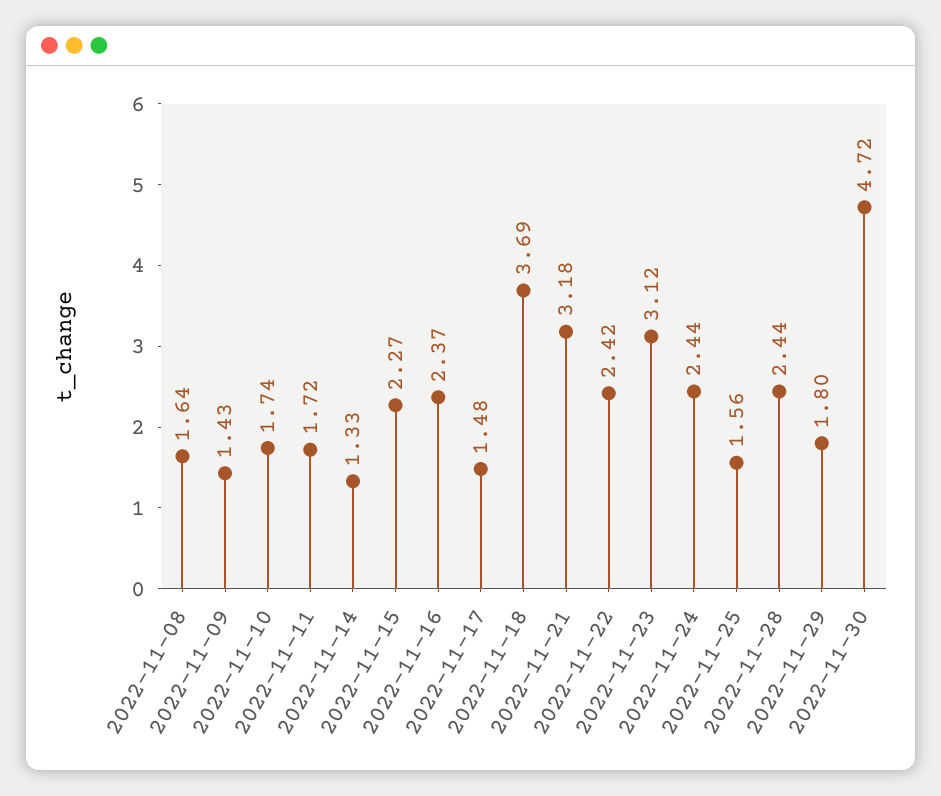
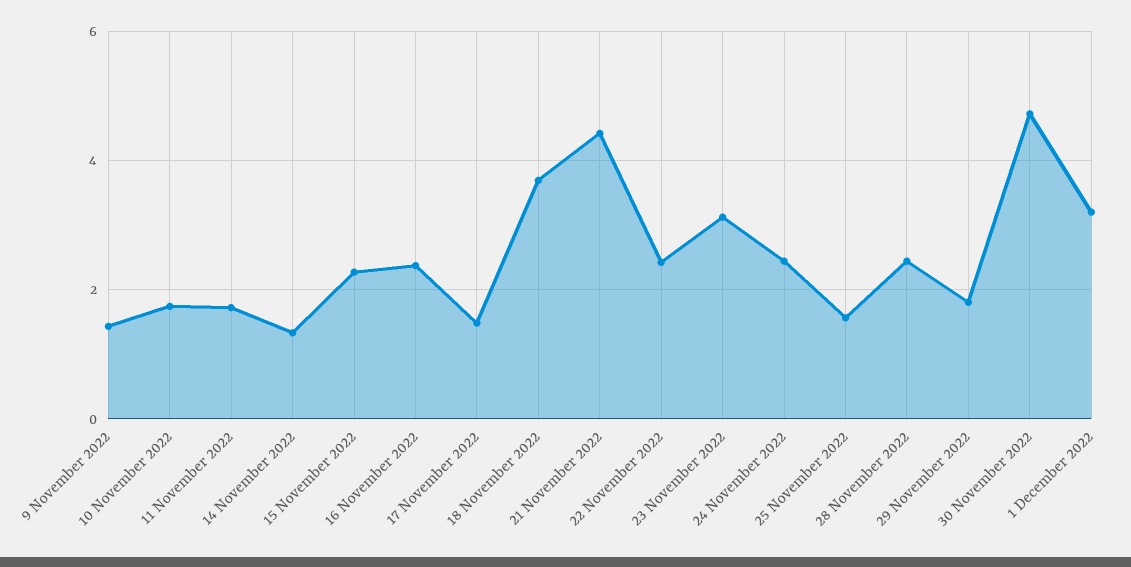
2022-11-08: 1.64 -> none
2022-11-21: 3.18 -> 4.4
1 December 2022: none -> 3.2

